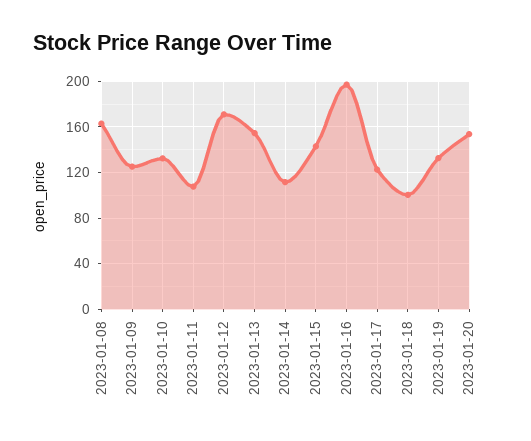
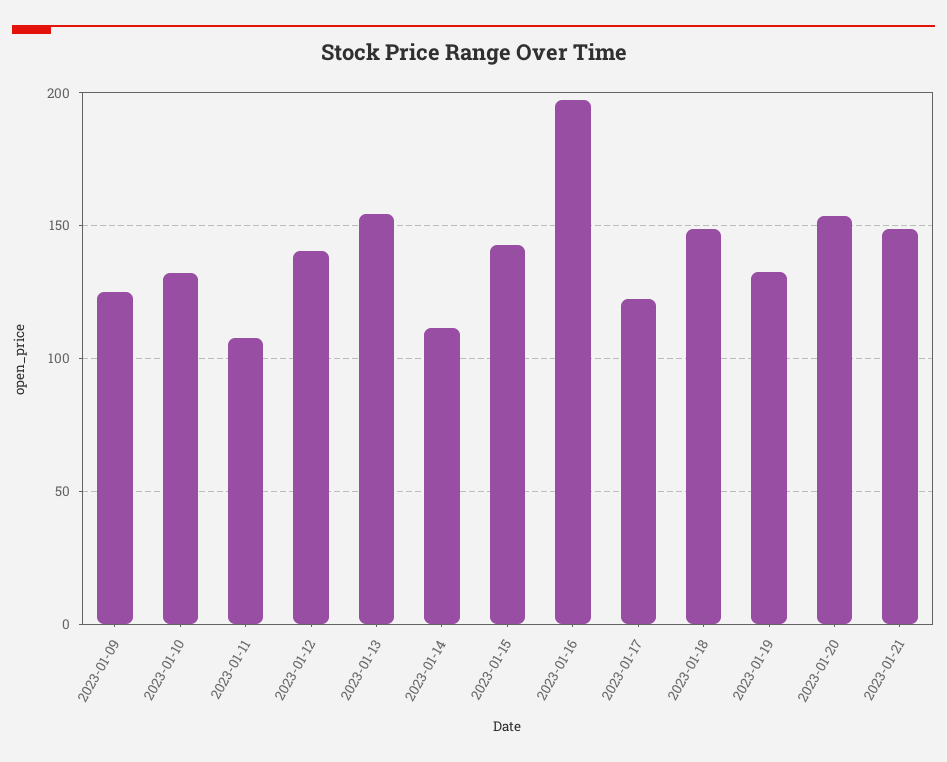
2023-01-08: 160 -> none
2023-01-12: 170 -> 140
2023-01-18: 100 -> 150
2023-01-21: none -> 150

